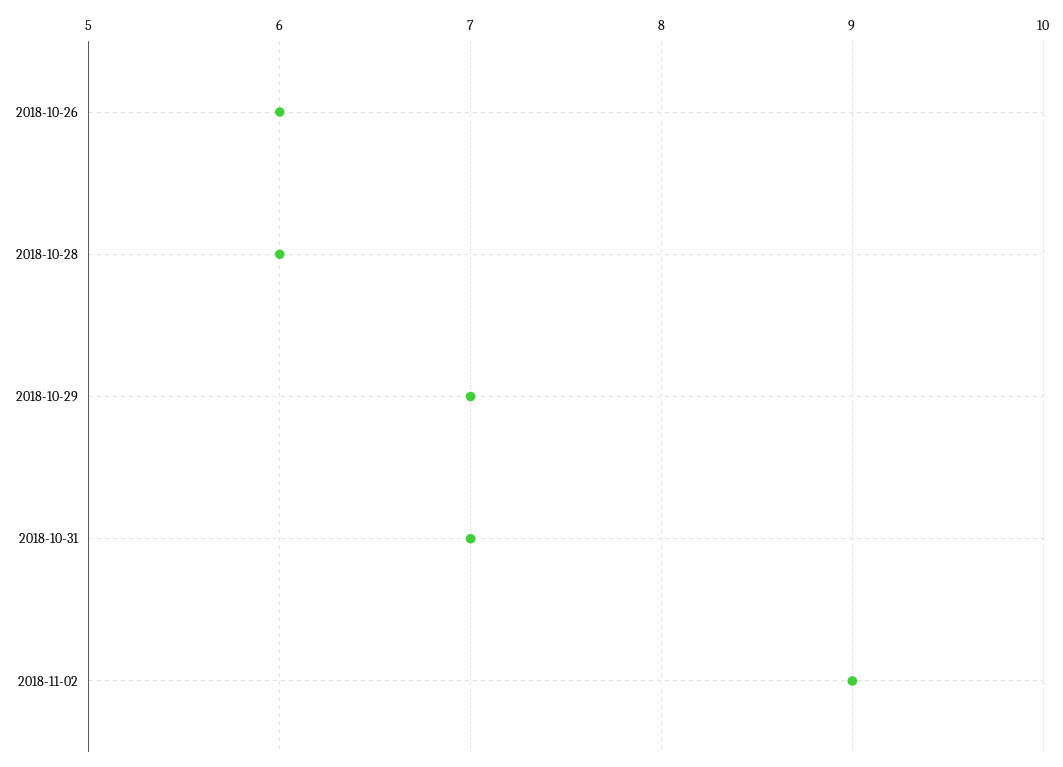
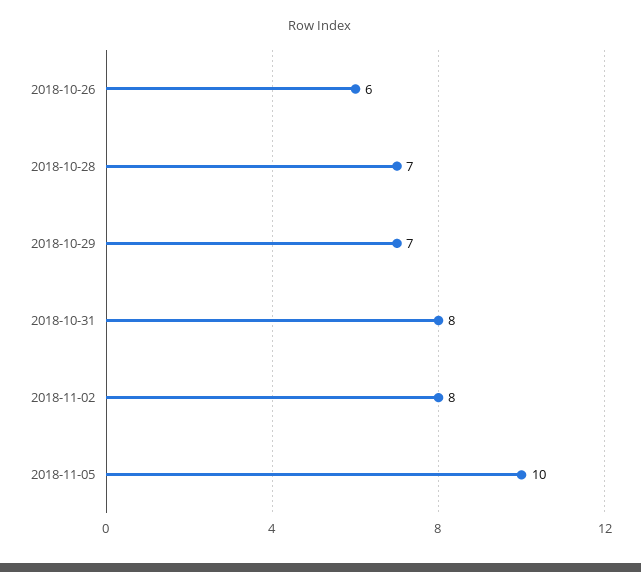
2018-10-28: 6 -> 7
2018-10-31: 7 -> 8
2018-11-02: 9 -> 8
2018-11-05: none -> 10

